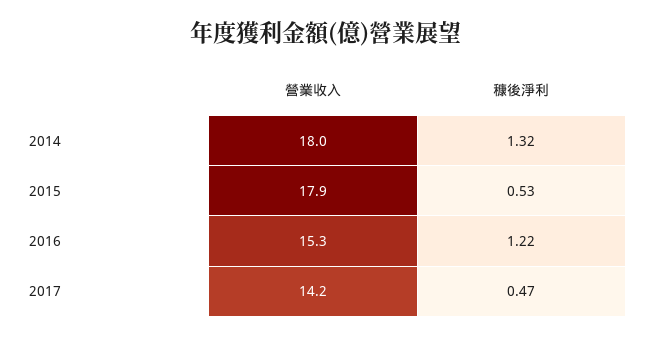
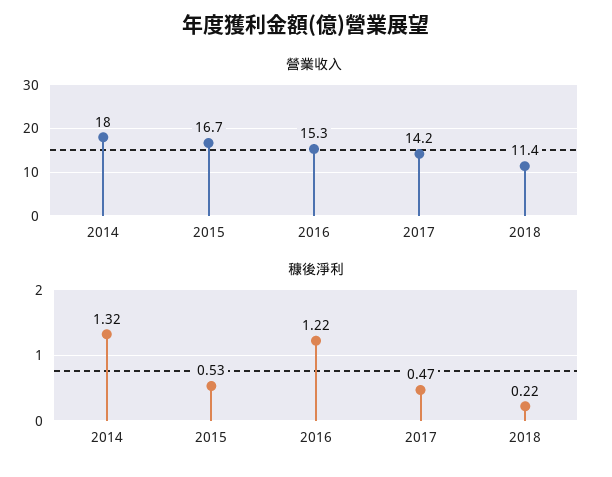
營業收入, 2015: 17.9 -> 16.7
營業收入, 2018: none -> 11.4
穅後淨利, 2018: none -> 0.22

